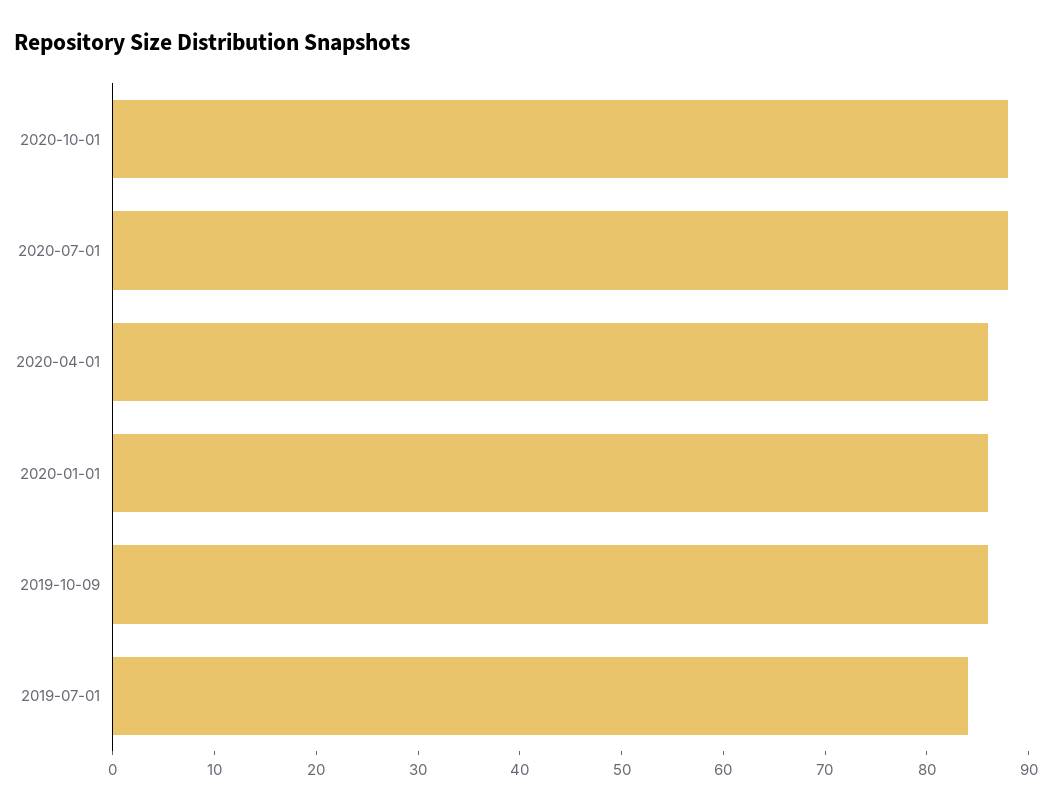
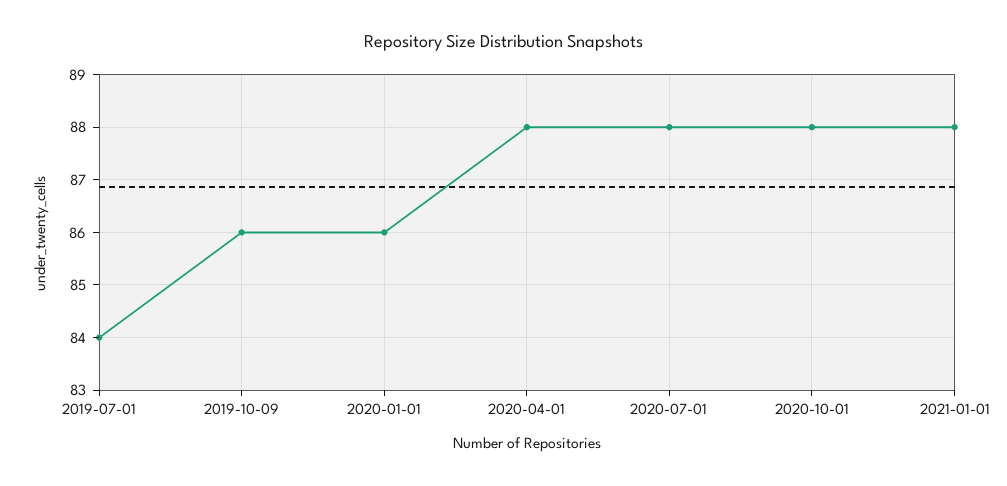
2020-04-01: 86 -> 88
2021-01-01: none -> 88

